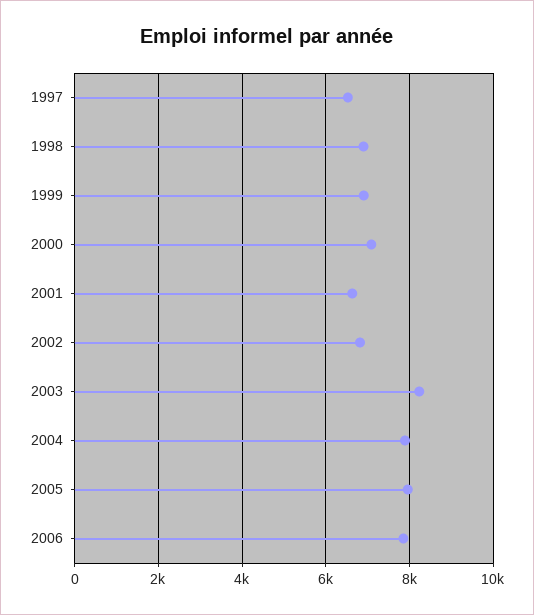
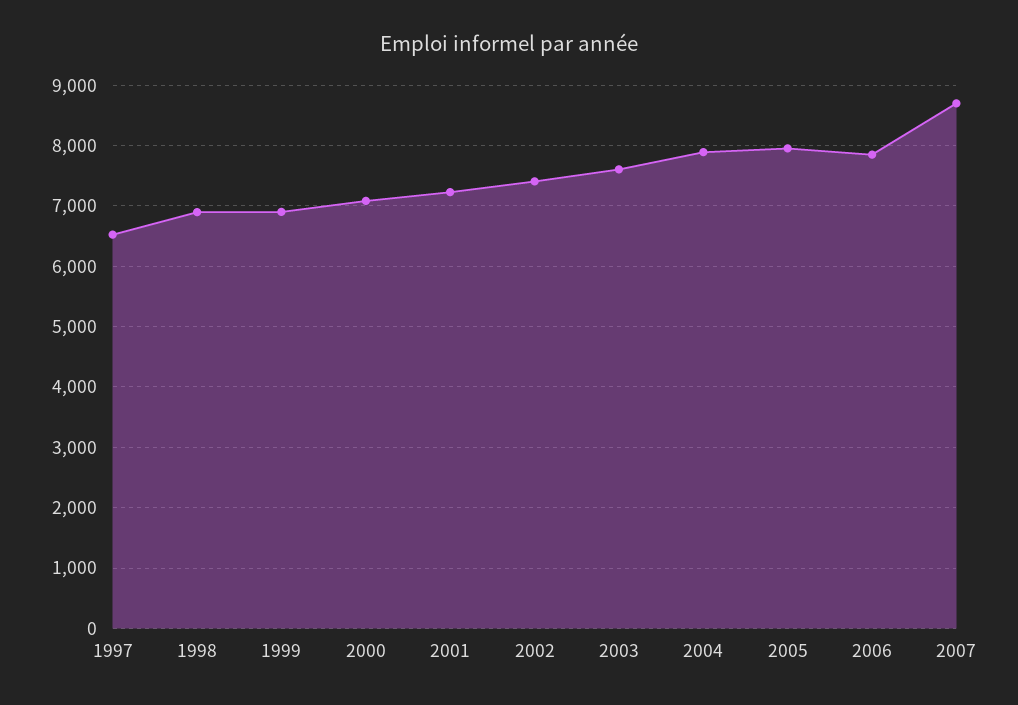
2001: 6600 -> 7200
2002: 6800 -> 7400
2003: 8200 -> 7600
2007: none -> 8700

